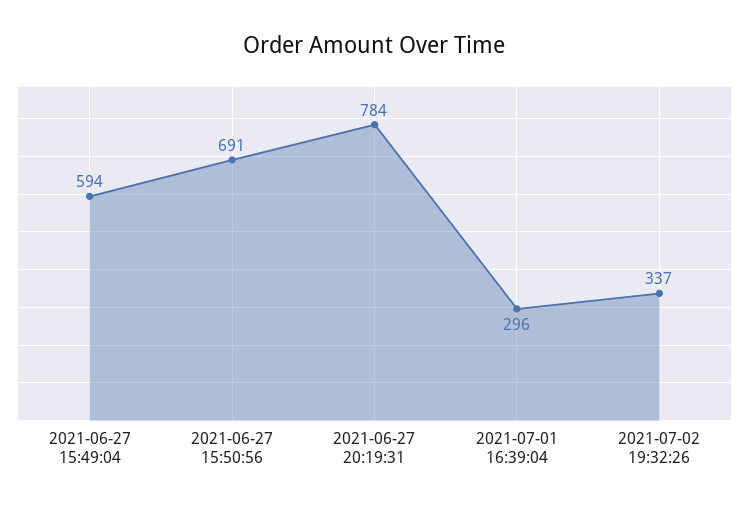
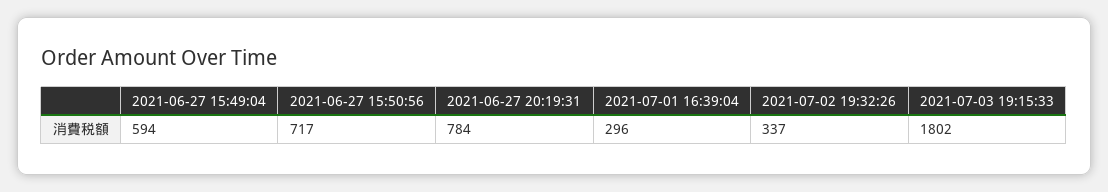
2021-06-27 15:50:56: 691 -> 717
2021-07-03 19:15:33: none -> 1802

